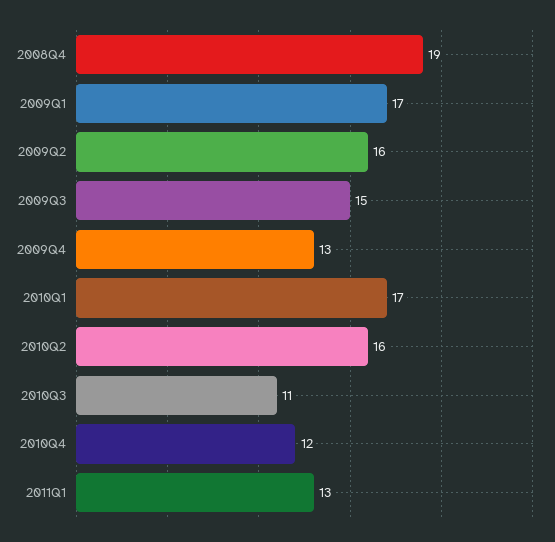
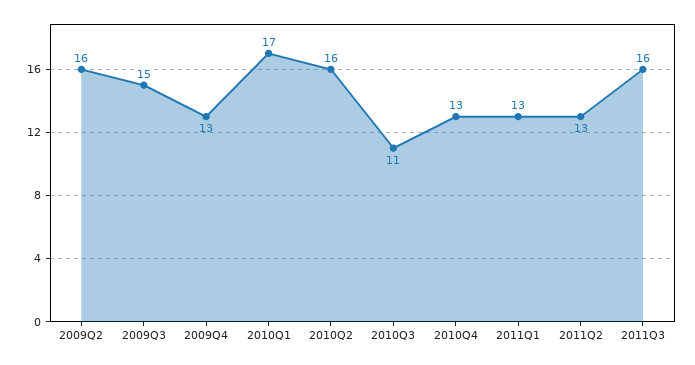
2008Q4: 19 -> none
2009Q1: 17 -> none
2010Q4: 12 -> 13
2011Q2: none -> 13
2011Q3: none -> 16

